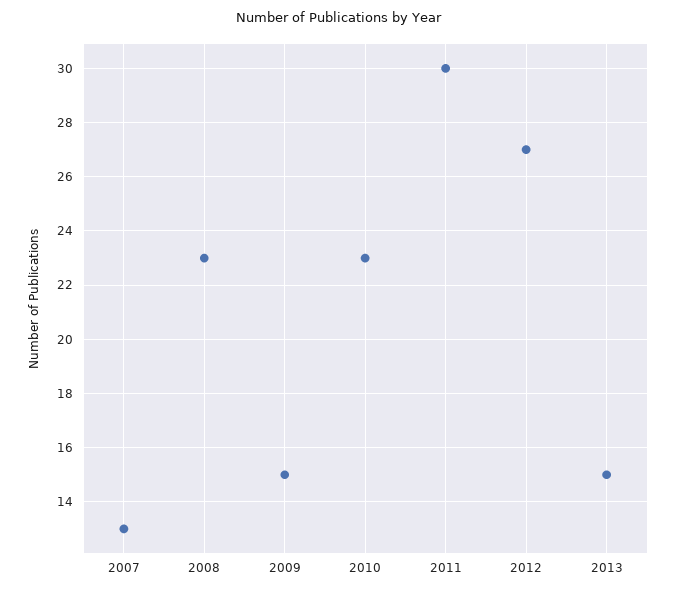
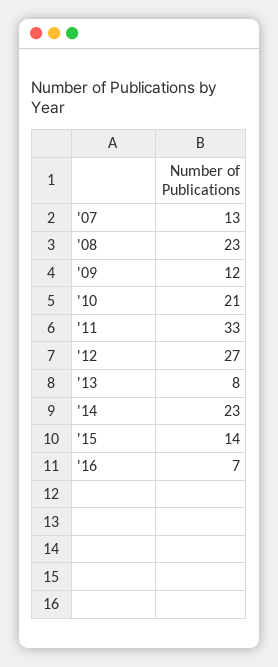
2009: 15 -> 12
2010: 23 -> 21
2011: 30 -> 33
2013: 15 -> 8
'14: none -> 23
'15: none -> 14
'16: none -> 7

